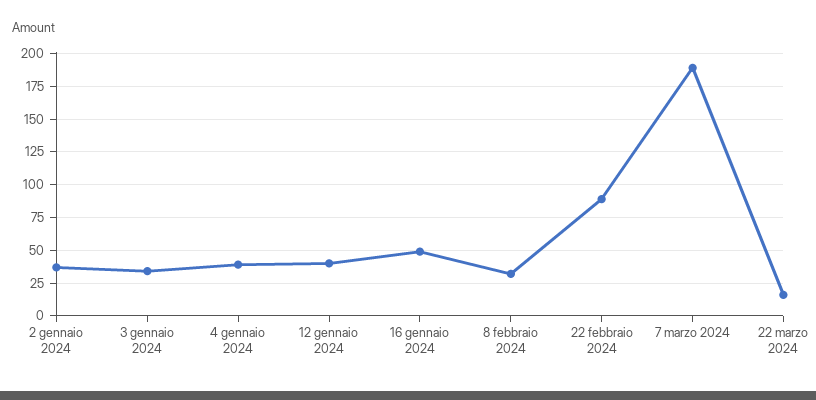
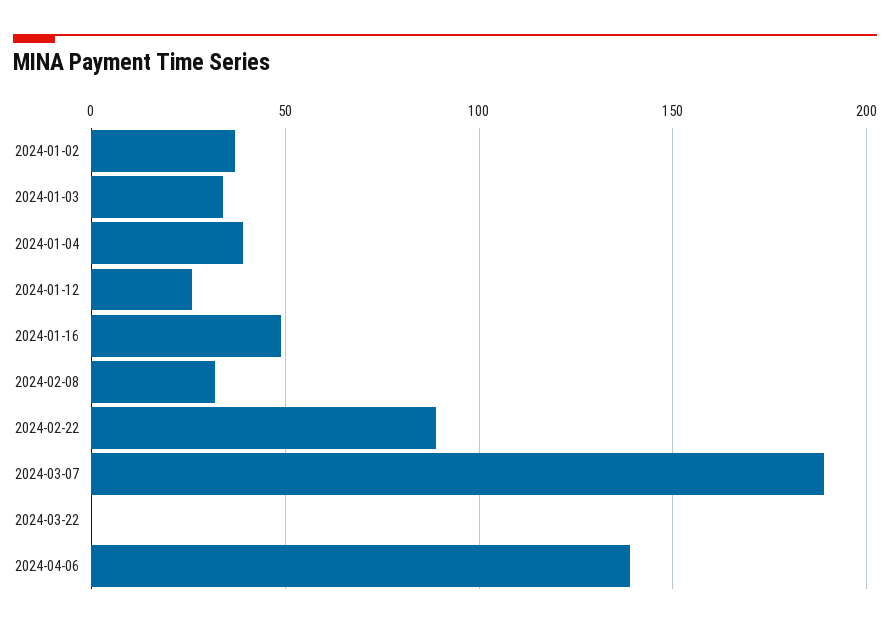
12 gennaio 2024: 40 -> 25
22 marzo 2024: 15 -> 0
2024-04-06: none -> 140

